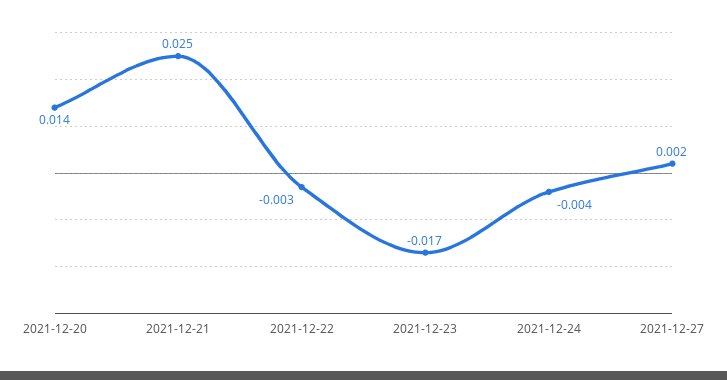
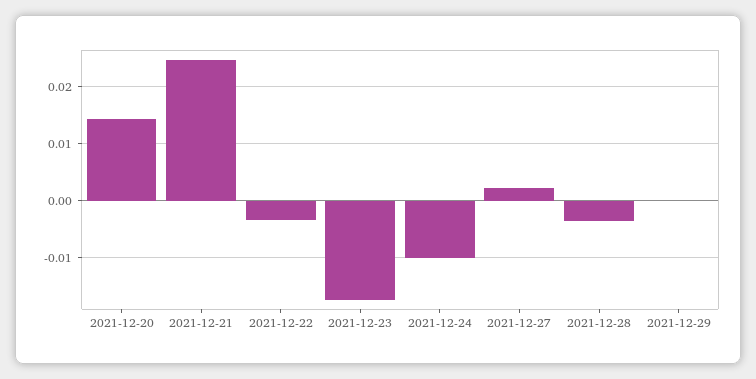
2021-12-24: -0.004 -> -0.01
2021-12-28: none -> -0.004
2021-12-29: none -> 0

